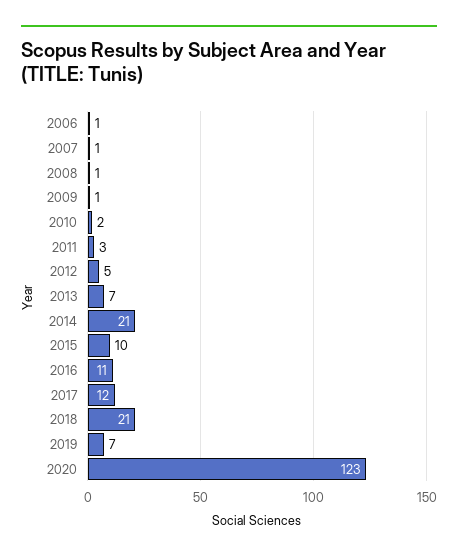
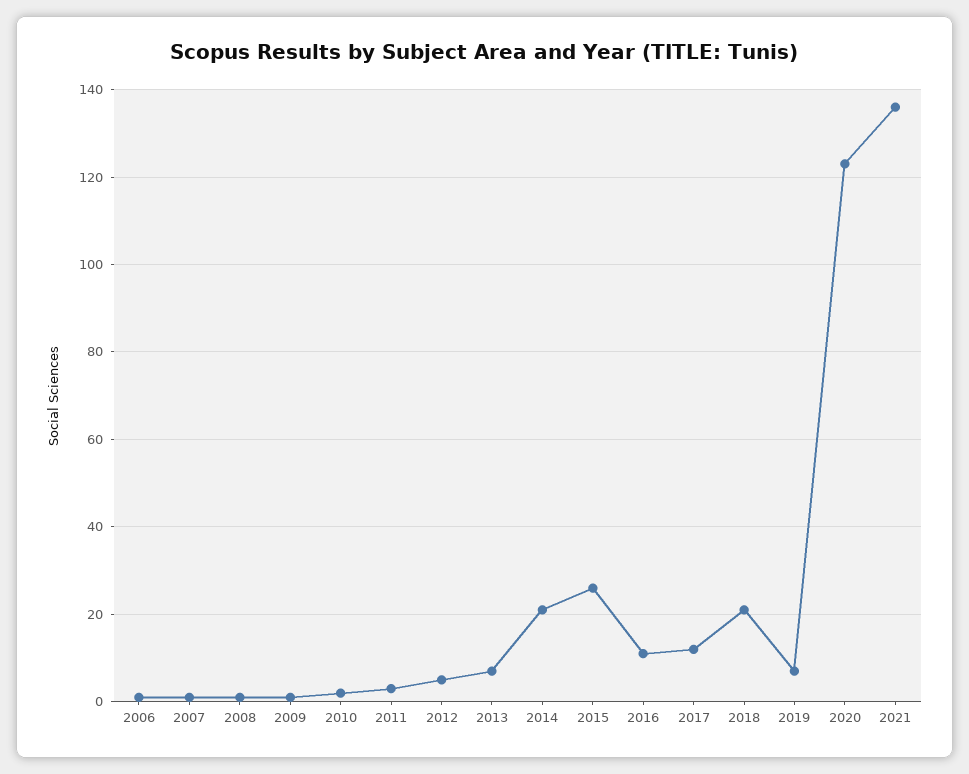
2015: 10 -> 25
2021: none -> 135

